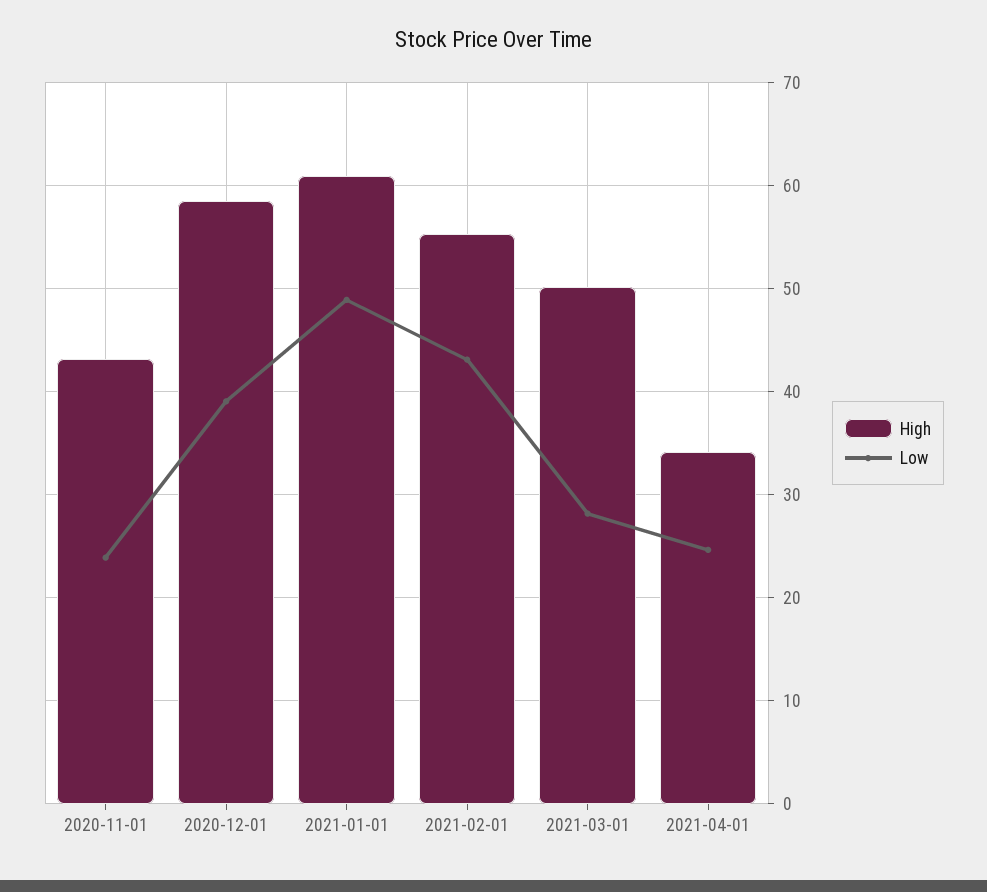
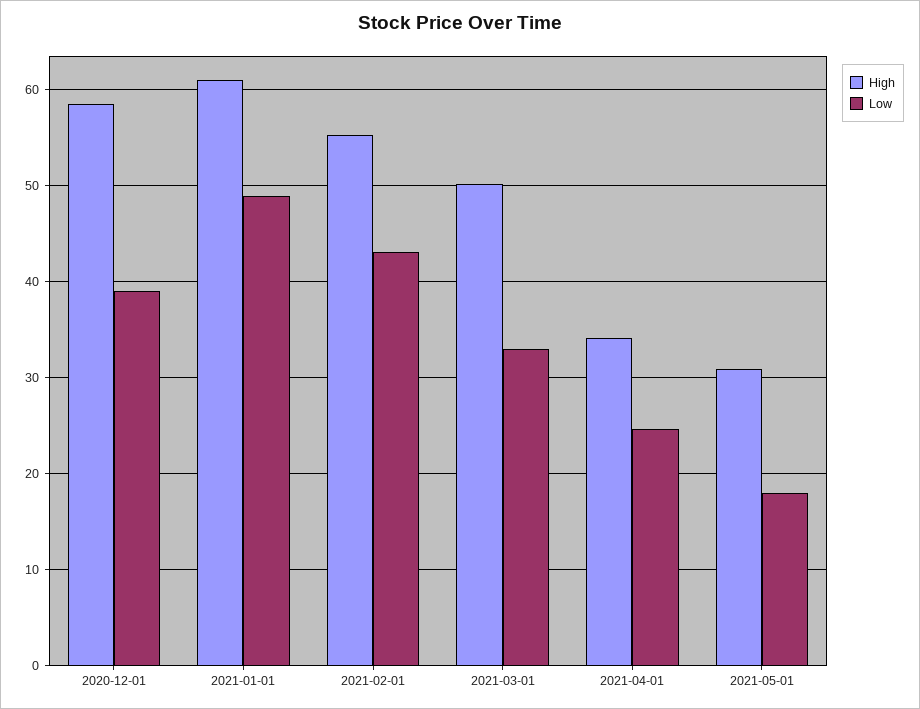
High, 2020-11-01: 43 -> none
Low, 2020-11-01: 24 -> none
Low, 2021-03-01: 28 -> 33
High, 2021-05-01: none -> 31
Low, 2021-05-01: none -> 18

